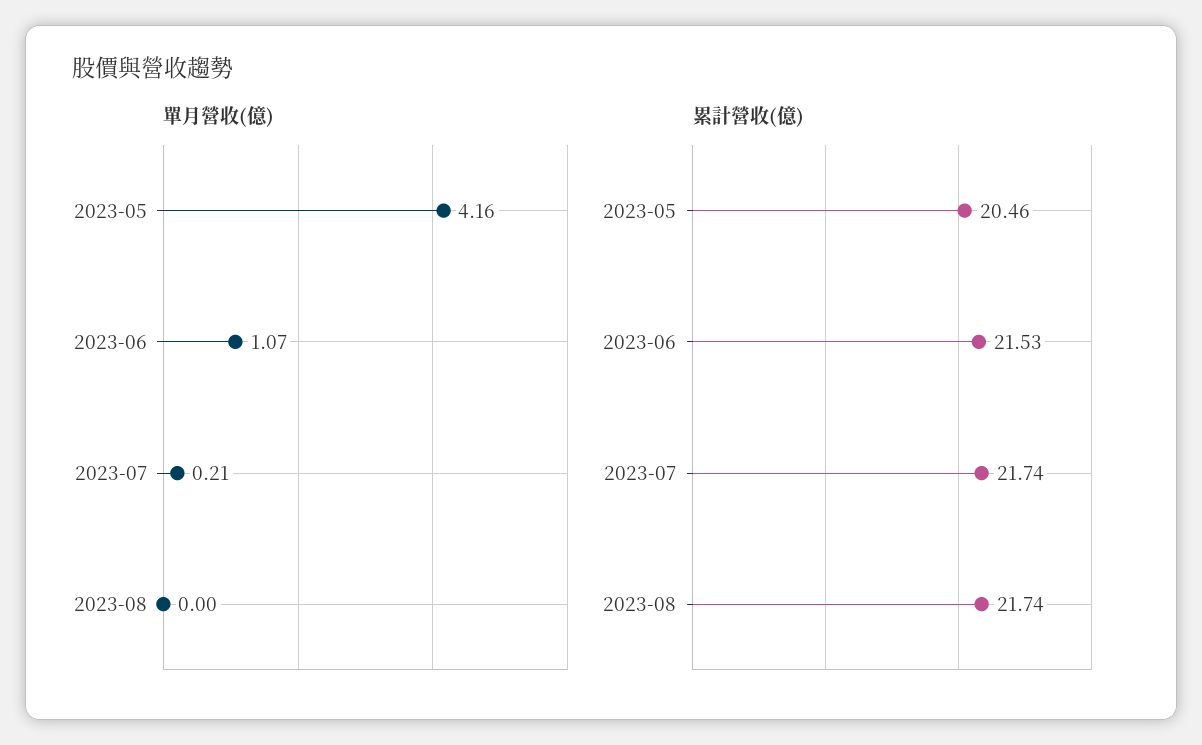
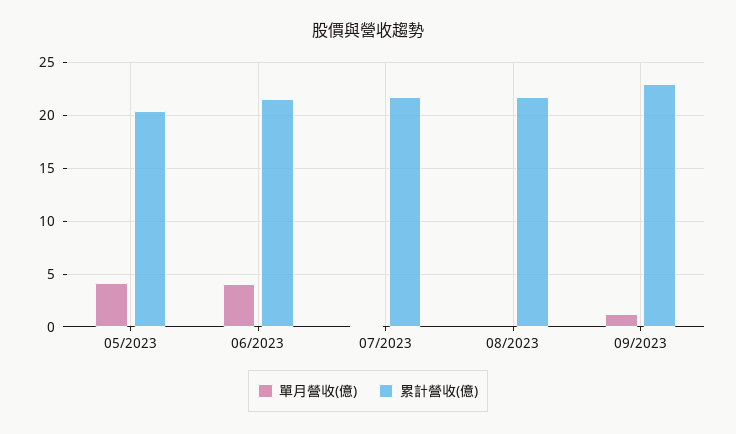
單月營收(億), 2023-06: 1.07 -> 4
單月營收(億), 09/2023: none -> 1
累計營收(億), 09/2023: none -> 23

